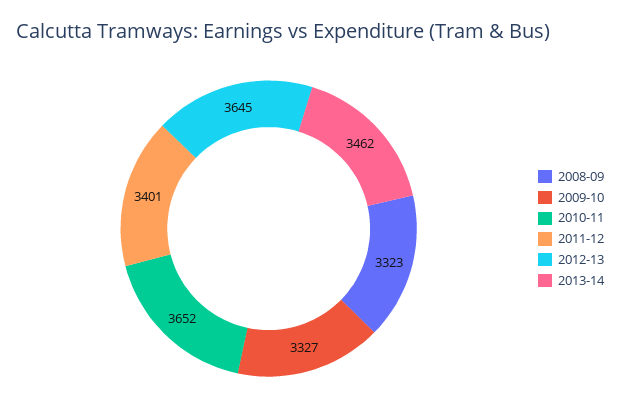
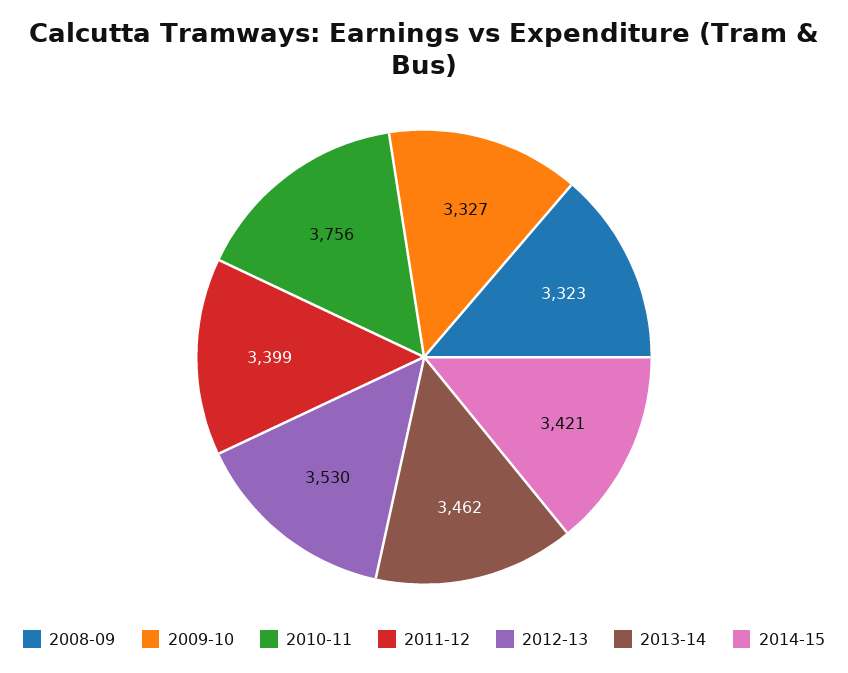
2010-11: 3652 -> 3756
2011-12: 3401 -> 3399
2012-13: 3645 -> 3530
2014-15: none -> 3421

